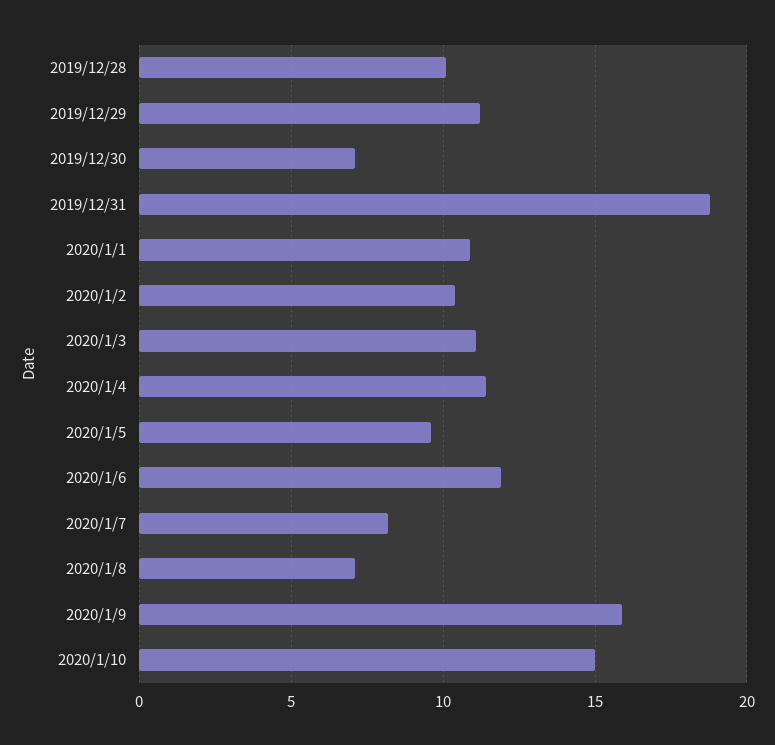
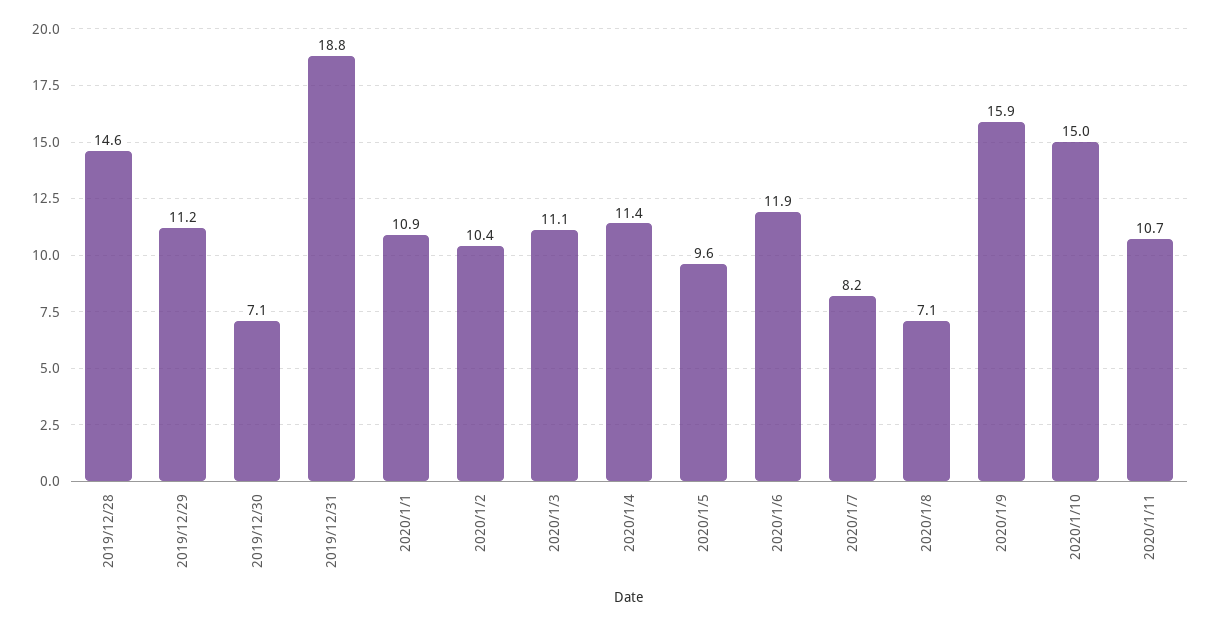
2019/12/28: 10 -> 14.6
2020/1/11: none -> 10.7

